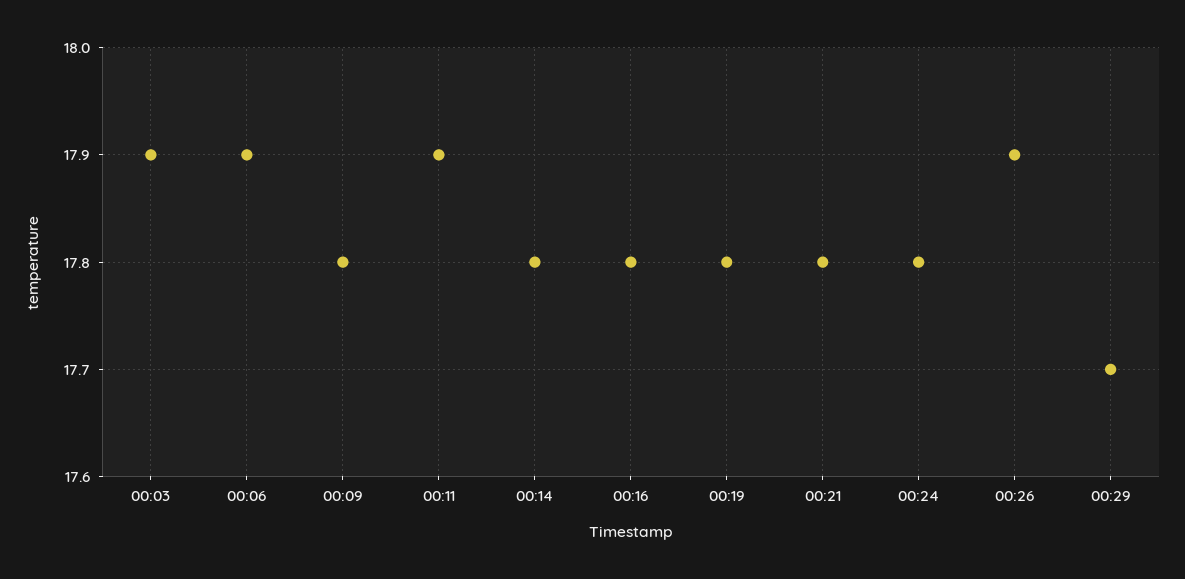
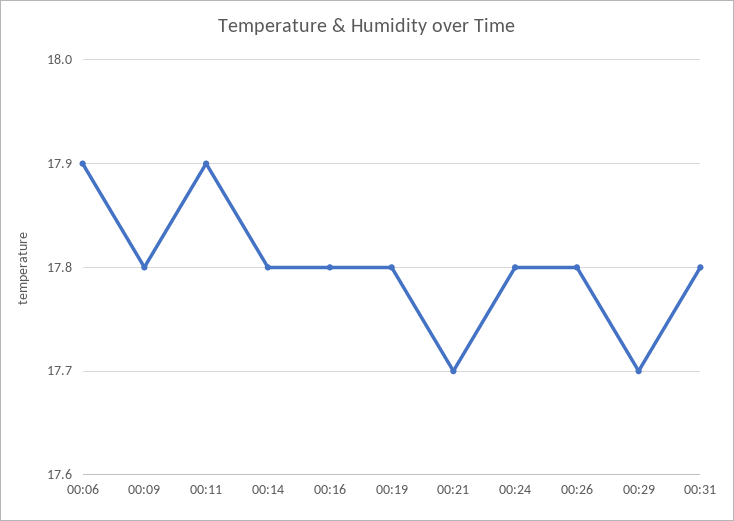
00:03: 17.9 -> none
00:21: 17.8 -> 17.7
00:26: 17.9 -> 17.8
00:31: none -> 17.8

